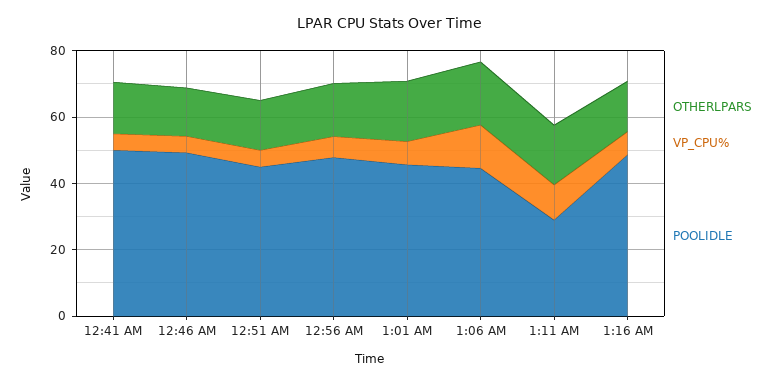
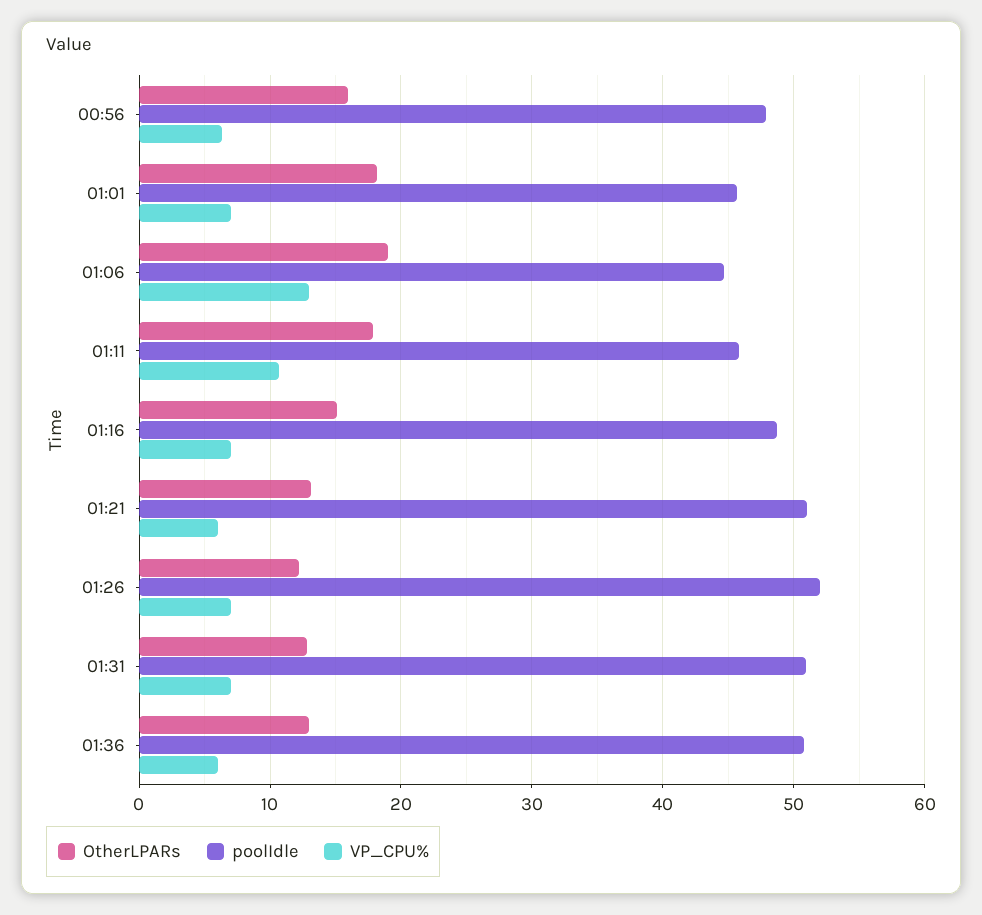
OTHERLPARS, 12:41 AM: 15 -> none
VP_CPU%, 12:41 AM: 5 -> none
POOLIDLE, 12:41 AM: 50 -> none
OTHERLPARS, 12:46 AM: 15 -> none
VP_CPU%, 12:46 AM: 5 -> none
POOLIDLE, 12:46 AM: 50 -> none
OTHERLPARS, 12:51 AM: 15 -> none
VP_CPU%, 12:51 AM: 5 -> none
POOLIDLE, 12:51 AM: 45 -> none
POOLIDLE, 1:11 AM: 30 -> 46
OTHERLPARS, 01:21: none -> 13
POOLIDLE, 01:21: none -> 51
VP_CPU%, 01:21: none -> 6
OTHERLPARS, 01:26: none -> 12
POOLIDLE, 01:26: none -> 52
VP_CPU%, 01:26: none -> 7
OTHERLPARS, 01:31: none -> 13
POOLIDLE, 01:31: none -> 51
VP_CPU%, 01:31: none -> 7
OTHERLPARS, 01:36: none -> 13
POOLIDLE, 01:36: none -> 51
VP_CPU%, 01:36: none -> 6

